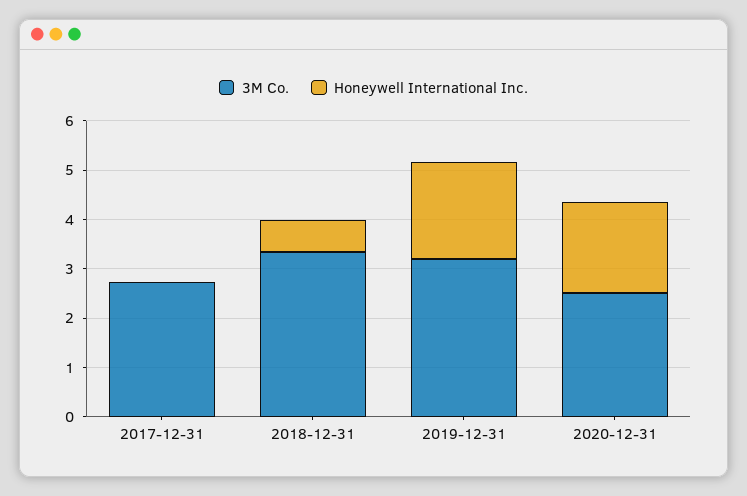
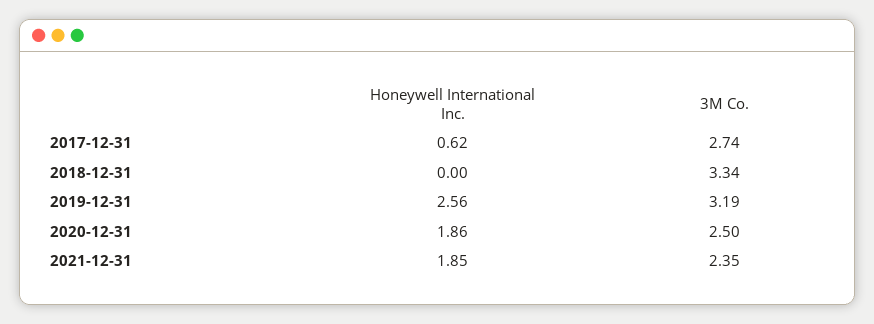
Honeywell International Inc., 2017-12-31: 0 -> 0.62
Honeywell International Inc., 2018-12-31: 0.6 -> 0
Honeywell International Inc., 2019-12-31: 2 -> 2.56
Honeywell International Inc., 2021-12-31: none -> 1.85
3M Co., 2021-12-31: none -> 2.35

